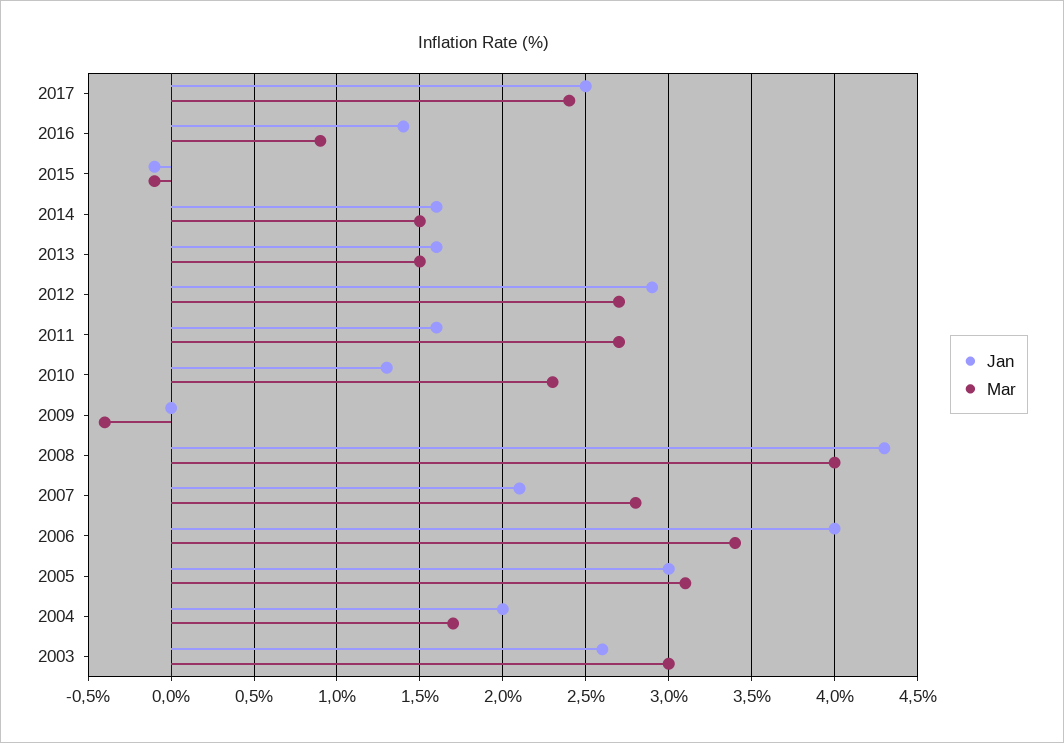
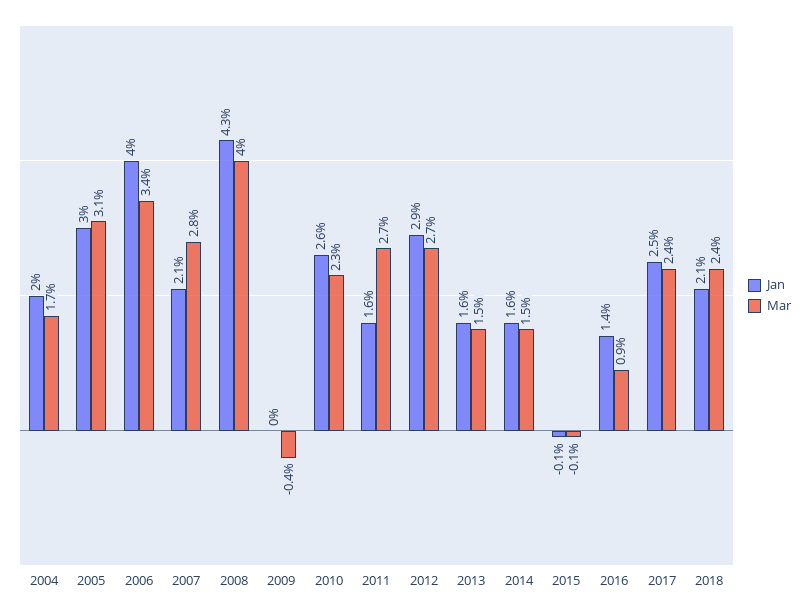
Jan, 2010: 1.3 -> 2.6
Jan, 2003: 2.6 -> none
Mar, 2003: 3 -> none
Jan, 2018: none -> 2.1
Mar, 2018: none -> 2.4

